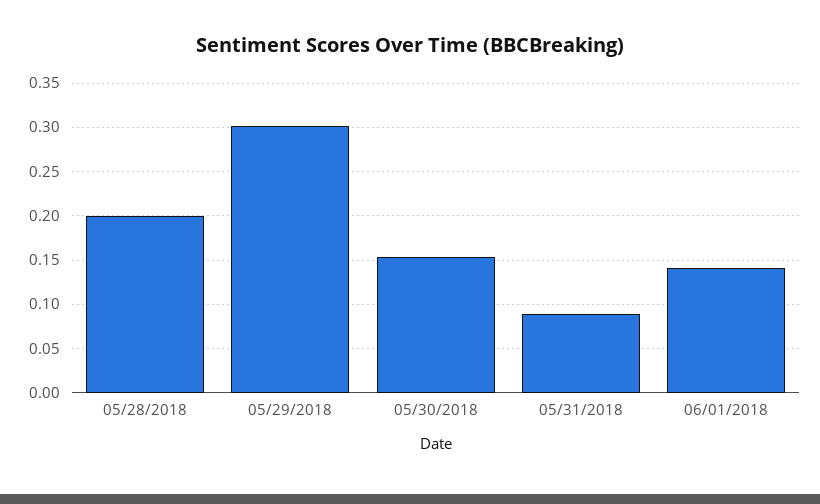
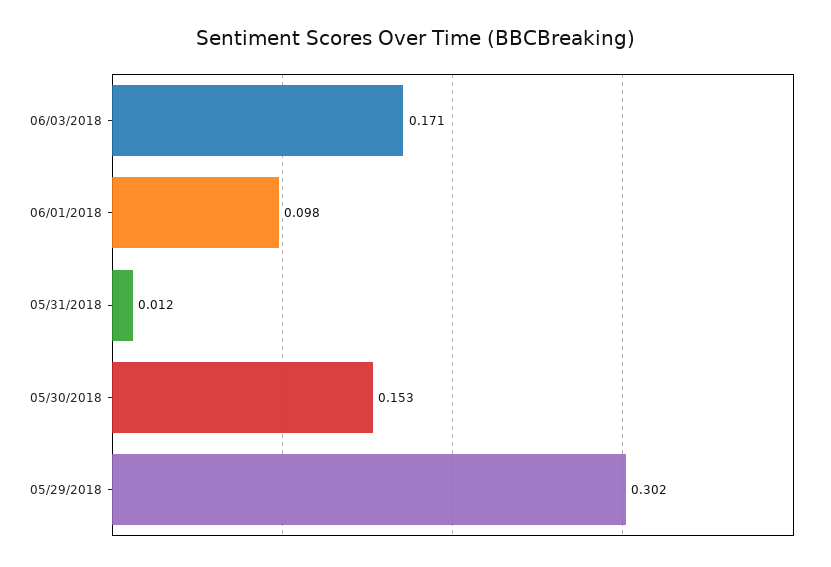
05/28/2018: 0.2 -> none
05/31/2018: 0.09 -> 0.012
06/01/2018: 0.14 -> 0.098
06/03/2018: none -> 0.171

